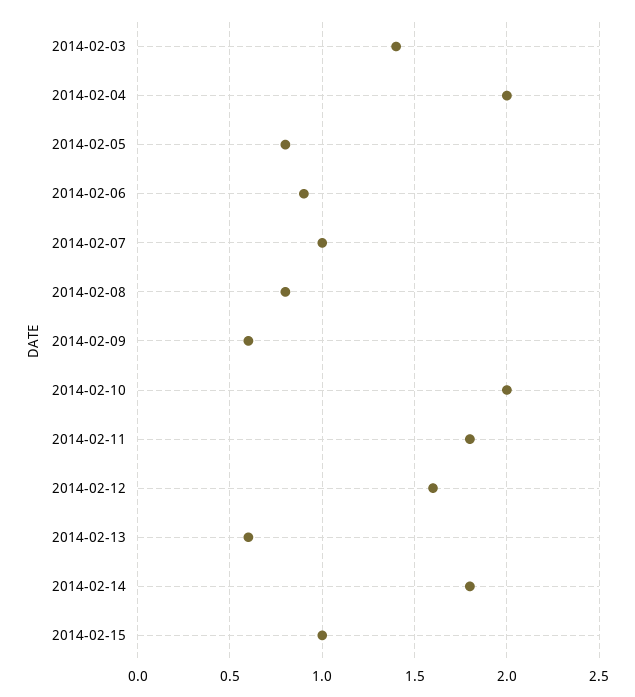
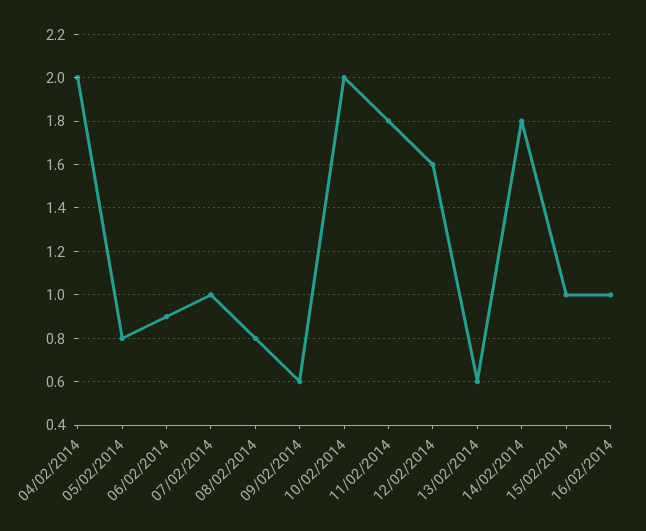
2014-02-03: 1.4 -> none
16/02/2014: none -> 1

